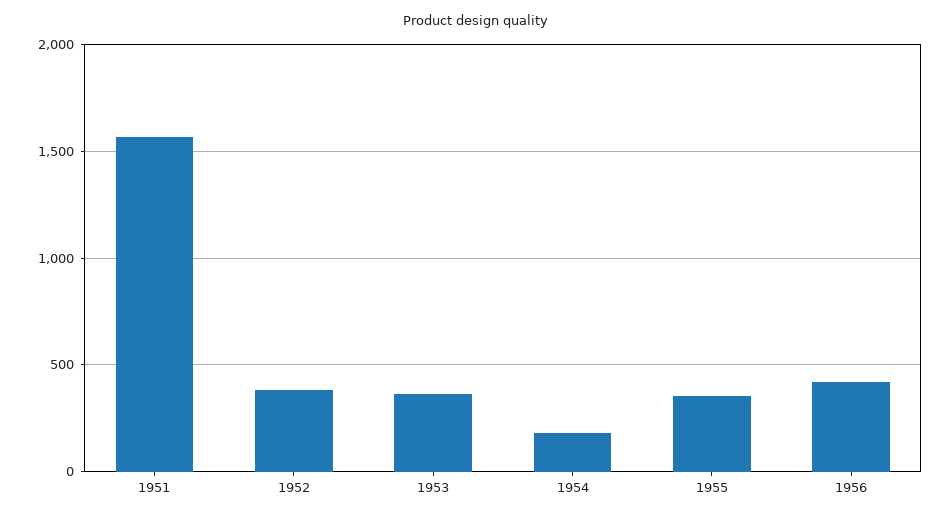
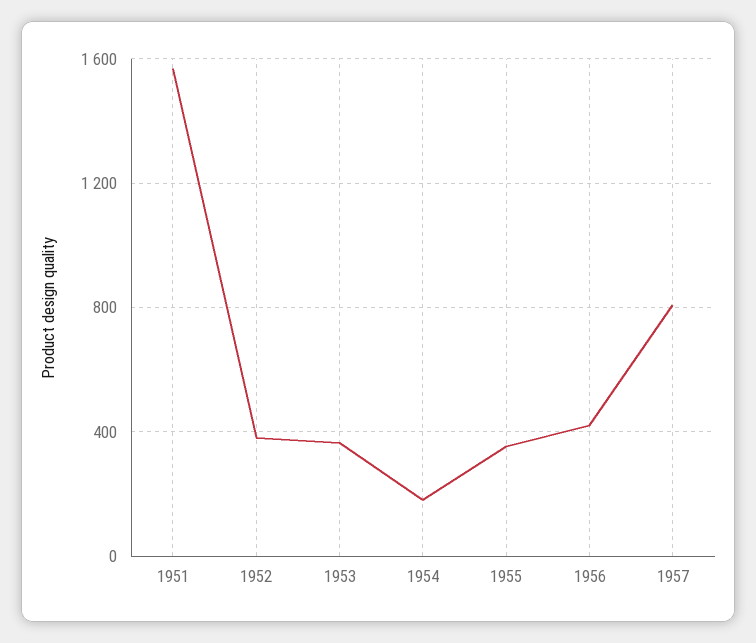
1957: none -> 800

